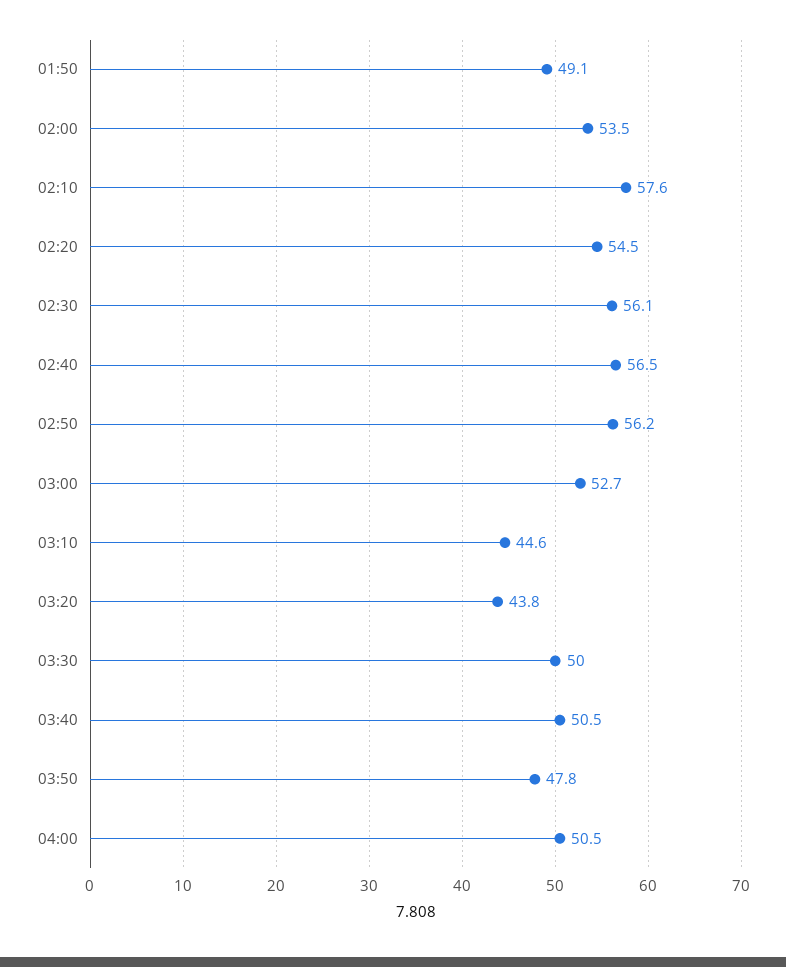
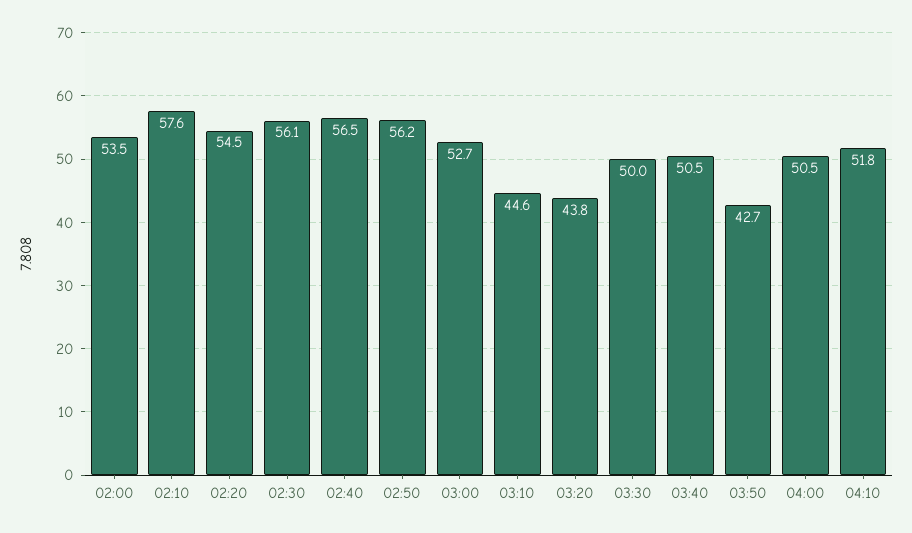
01:50: 49.1 -> none
03:50: 47.8 -> 42.7
04:10: none -> 51.8

